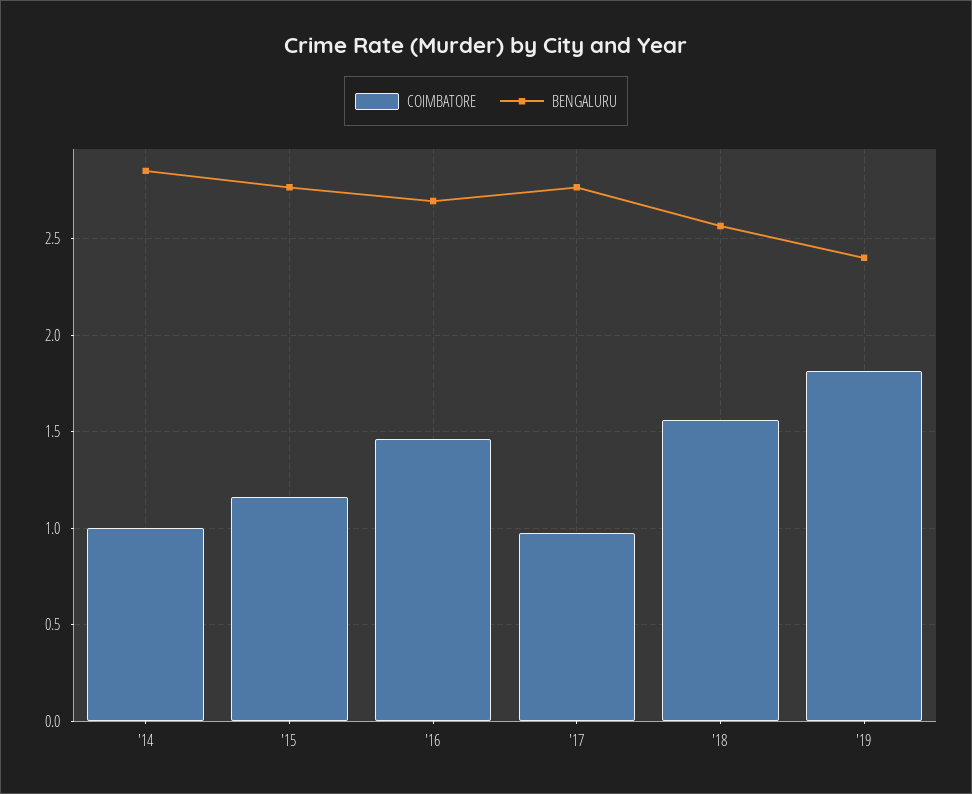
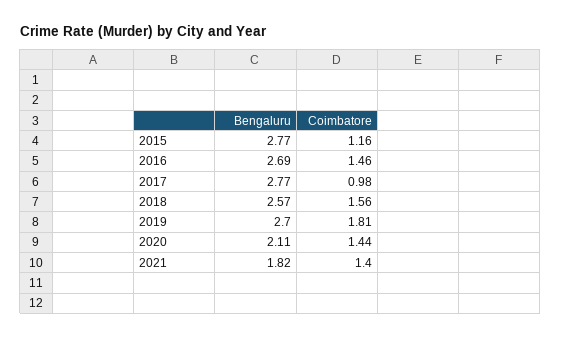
COIMBATORE, '14: 1 -> none
BENGALURU, '14: 2.85 -> none
BENGALURU, '19: 2.4 -> 2.7
BENGALURU, 2020: none -> 2.11
COIMBATORE, 2020: none -> 1.44
BENGALURU, 2021: none -> 1.82
COIMBATORE, 2021: none -> 1.4

